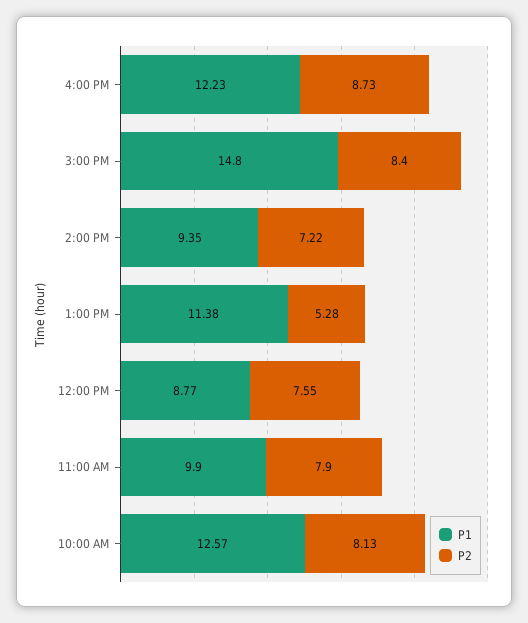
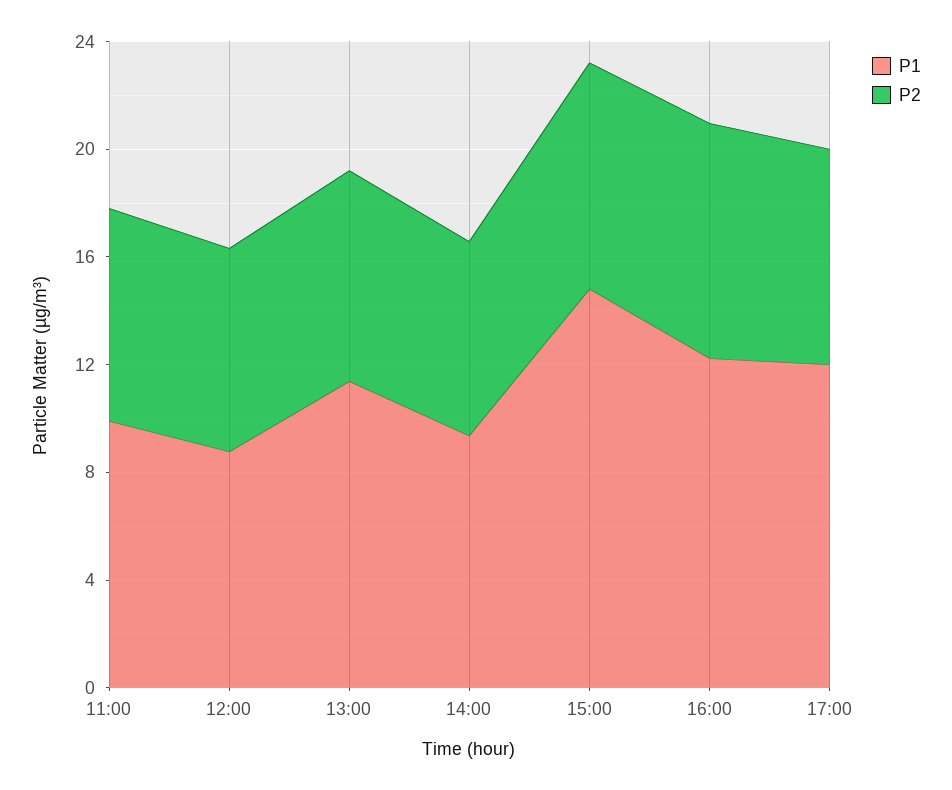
P2, 1:00 PM: 5.28 -> 8
P1, 10:00 AM: 12.57 -> none
P2, 10:00 AM: 8.13 -> none
P1, 17:00: none -> 12
P2, 17:00: none -> 8

